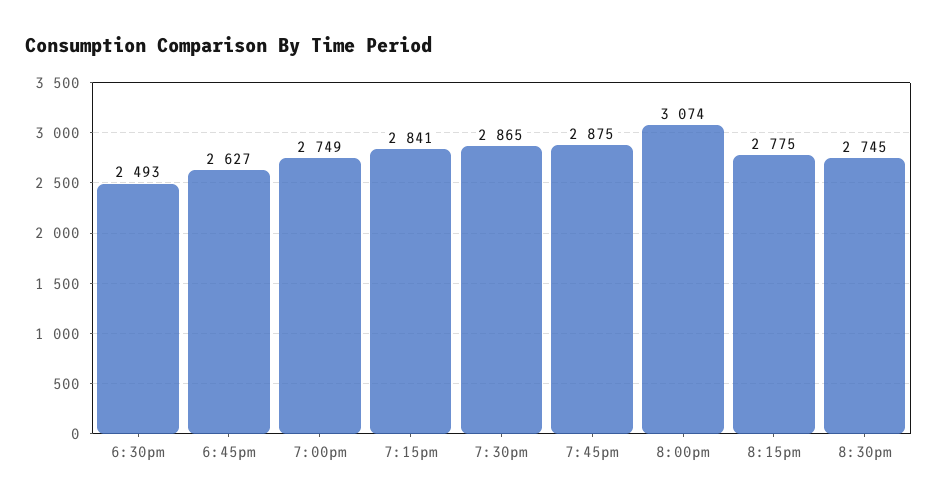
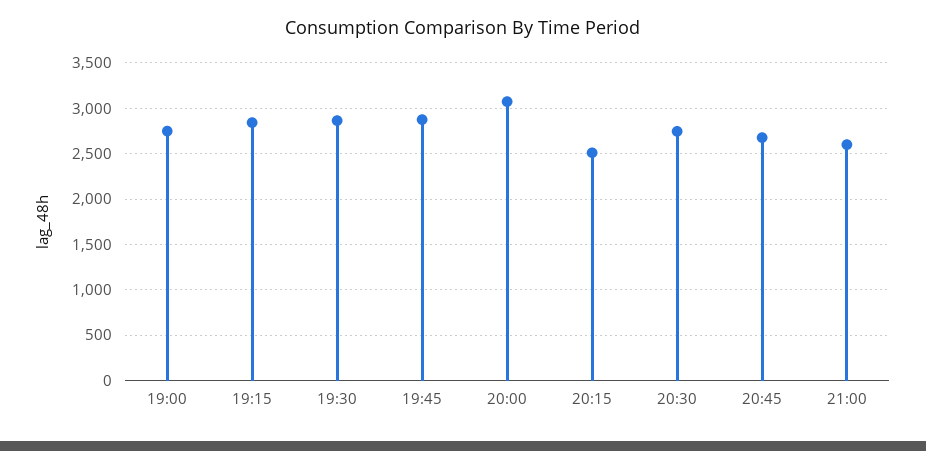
6:30pm: 2493 -> none
6:45pm: 2627 -> none
8:15pm: 2775 -> 2500
20:45: none -> 2700
21:00: none -> 2600

